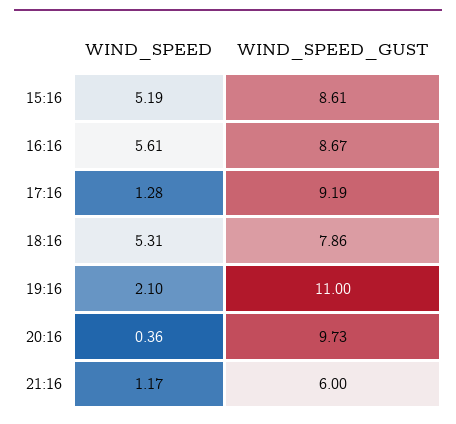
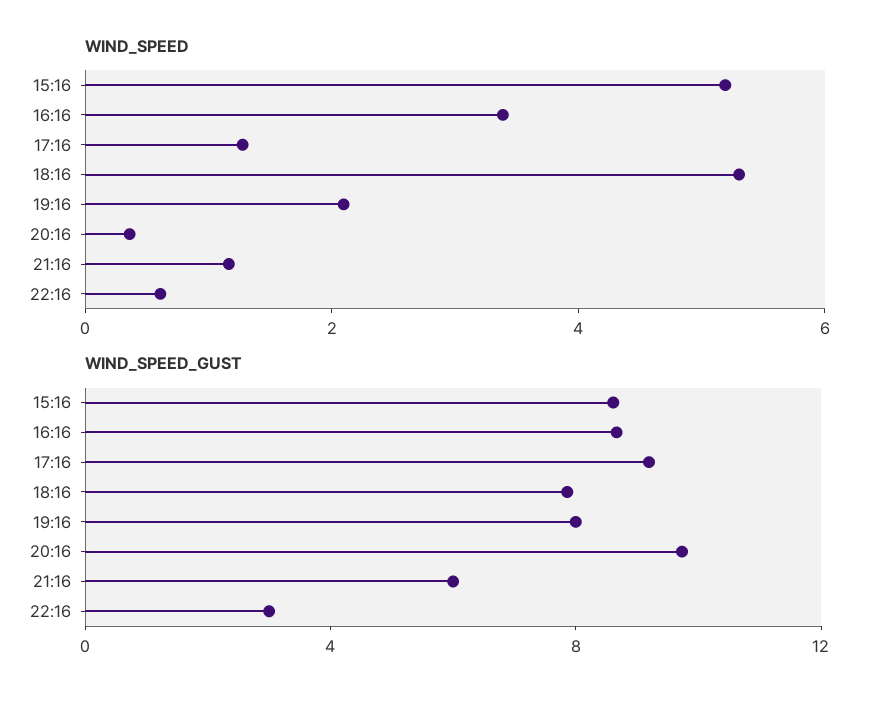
WIND_SPEED, 16:16: 5.61 -> 3.5
WIND_SPEED_GUST, 19:16: 11 -> 8
WIND_SPEED, 22:16: none -> 0.5
WIND_SPEED_GUST, 22:16: none -> 3

